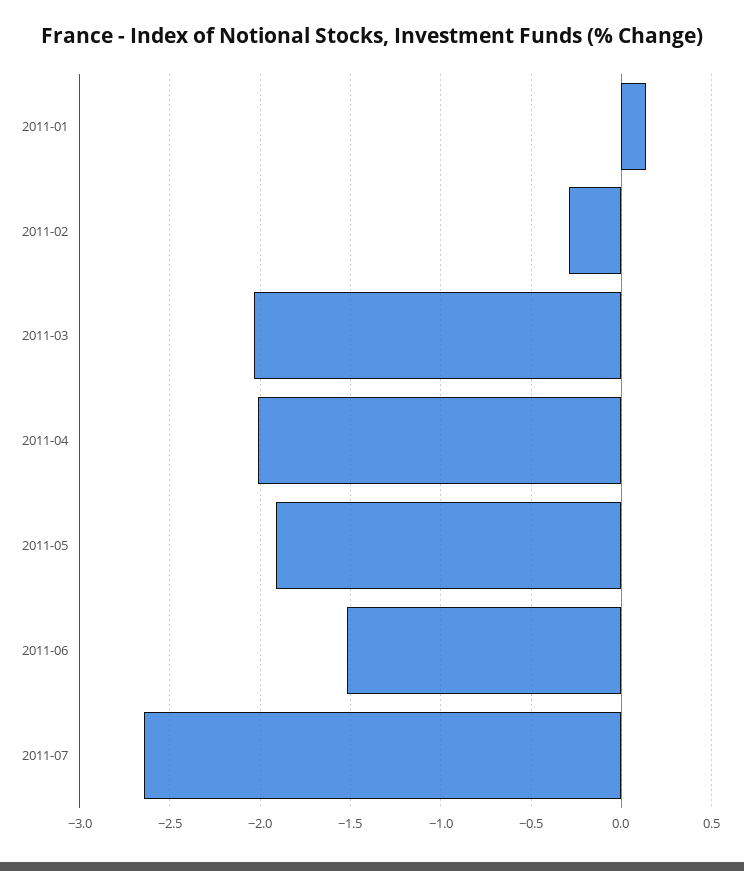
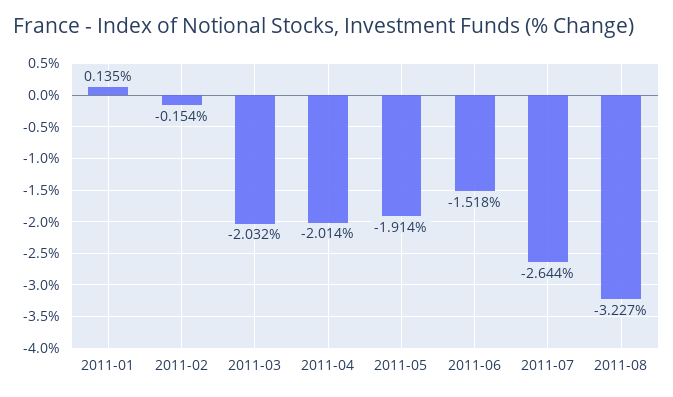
2011-02: -0.3 -> -0.154
2011-08: none -> -3.227

